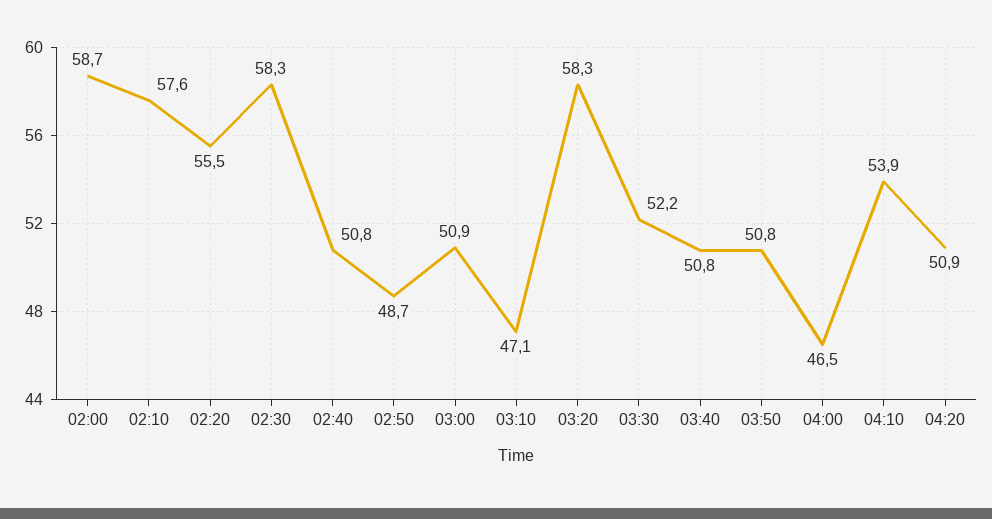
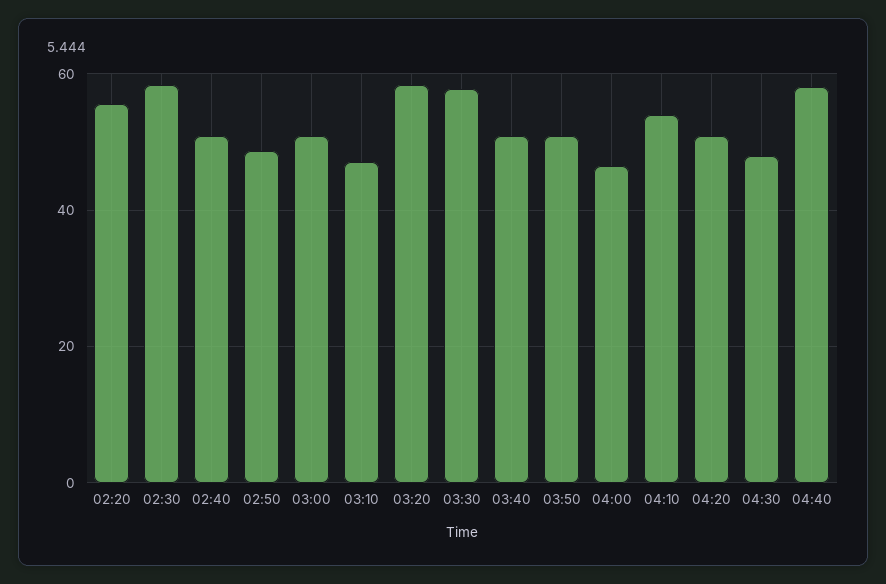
02:00: 58.7 -> none
02:10: 57.6 -> none
03:30: 52.2 -> 58
04:30: none -> 48
04:40: none -> 58

